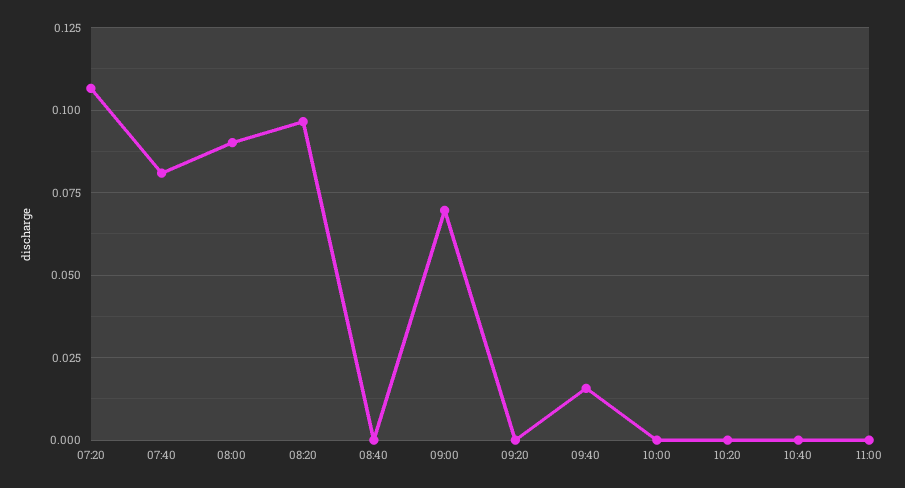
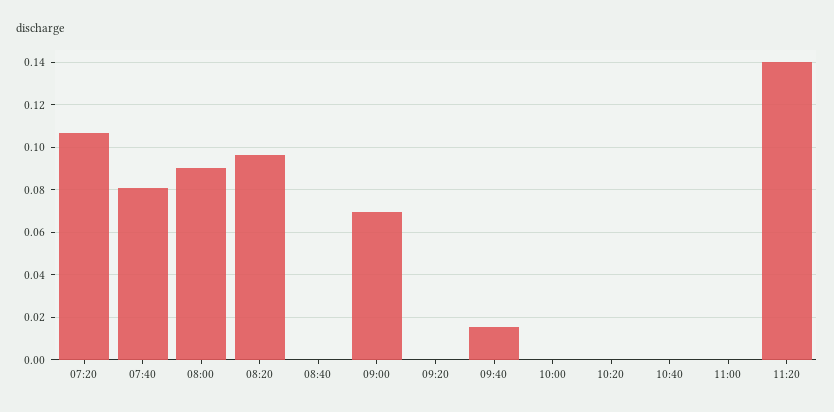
11:20: none -> 0.14

